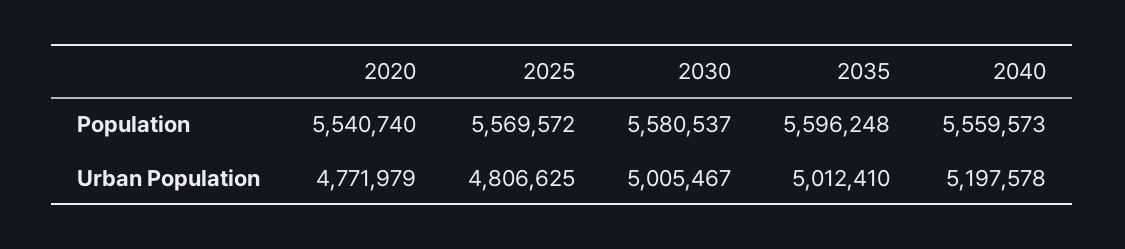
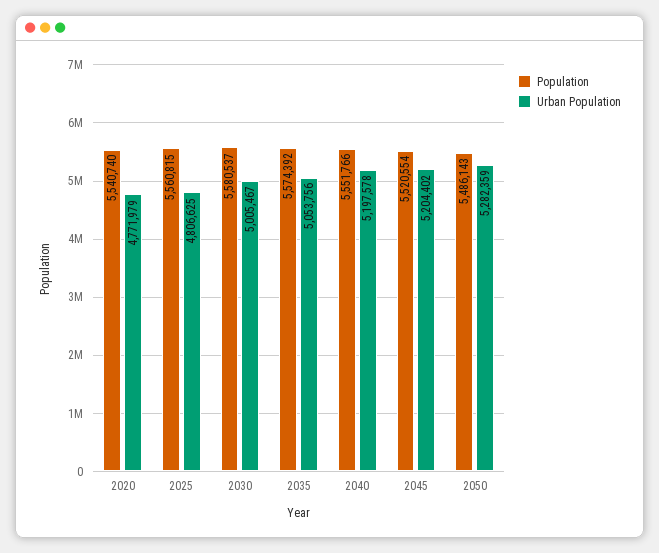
Population, 2025: 5569572 -> 5560815
Population, 2035: 5596248 -> 5574392
Population, 2040: 5559573 -> 5551766
Urban Population, 2035: 5012410 -> 5053756
Population, 2045: none -> 5520554
Urban Population, 2045: none -> 5204402
Population, 2050: none -> 5486143
Urban Population, 2050: none -> 5282359

